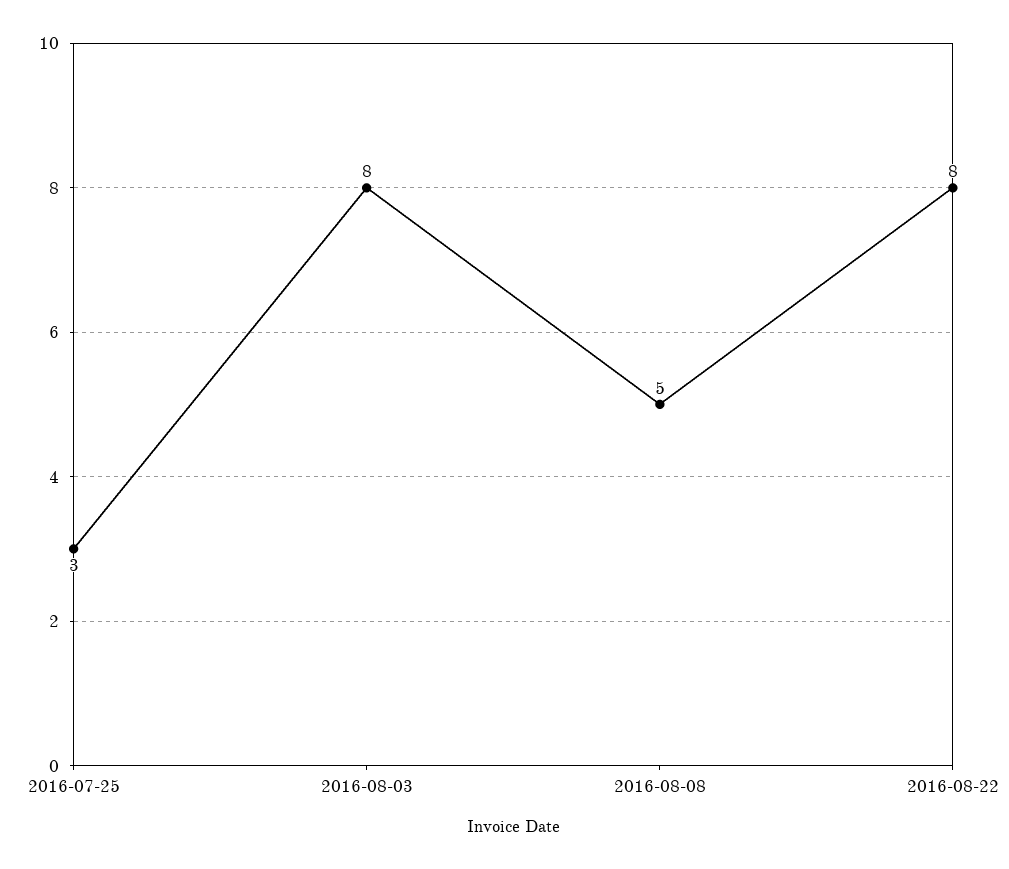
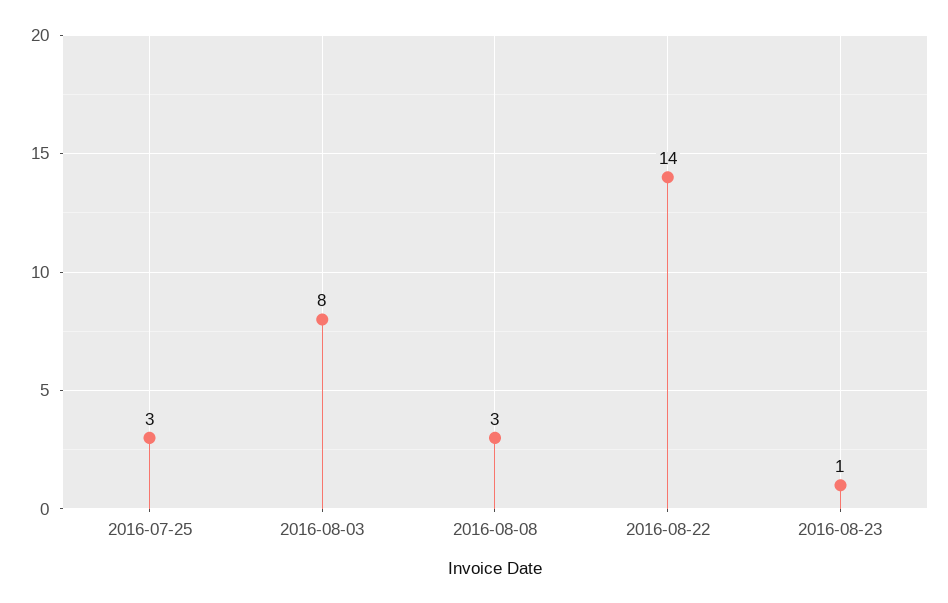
2016-08-08: 5 -> 3
2016-08-22: 8 -> 14
2016-08-23: none -> 1

